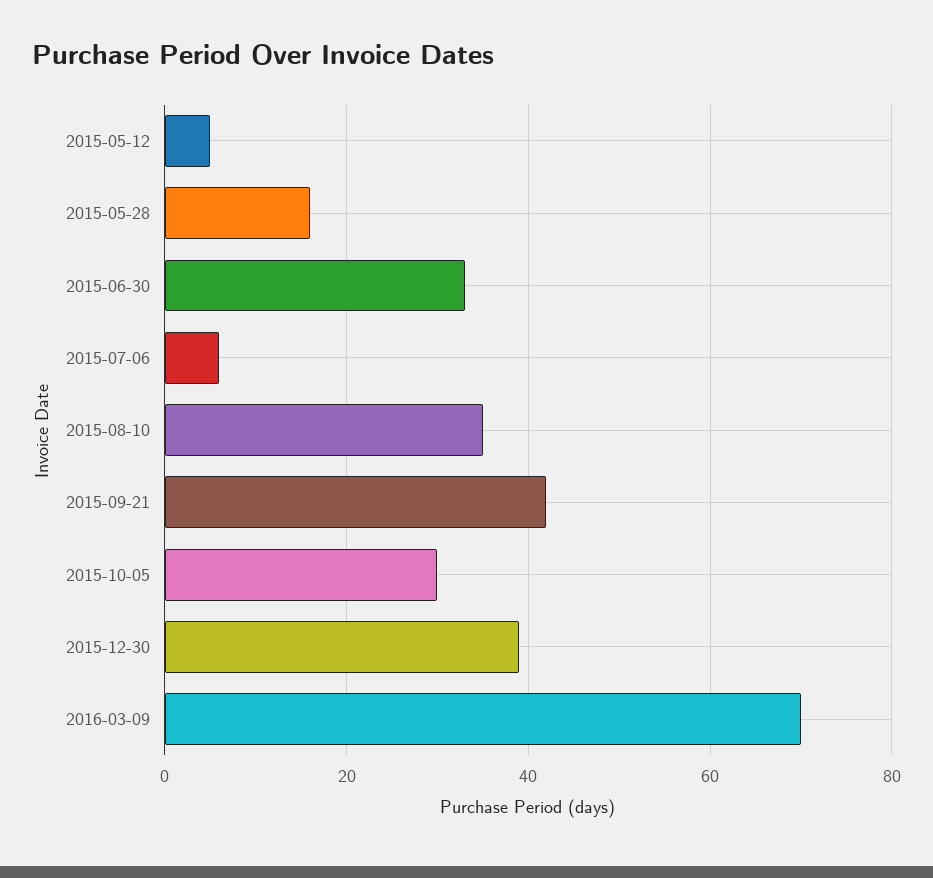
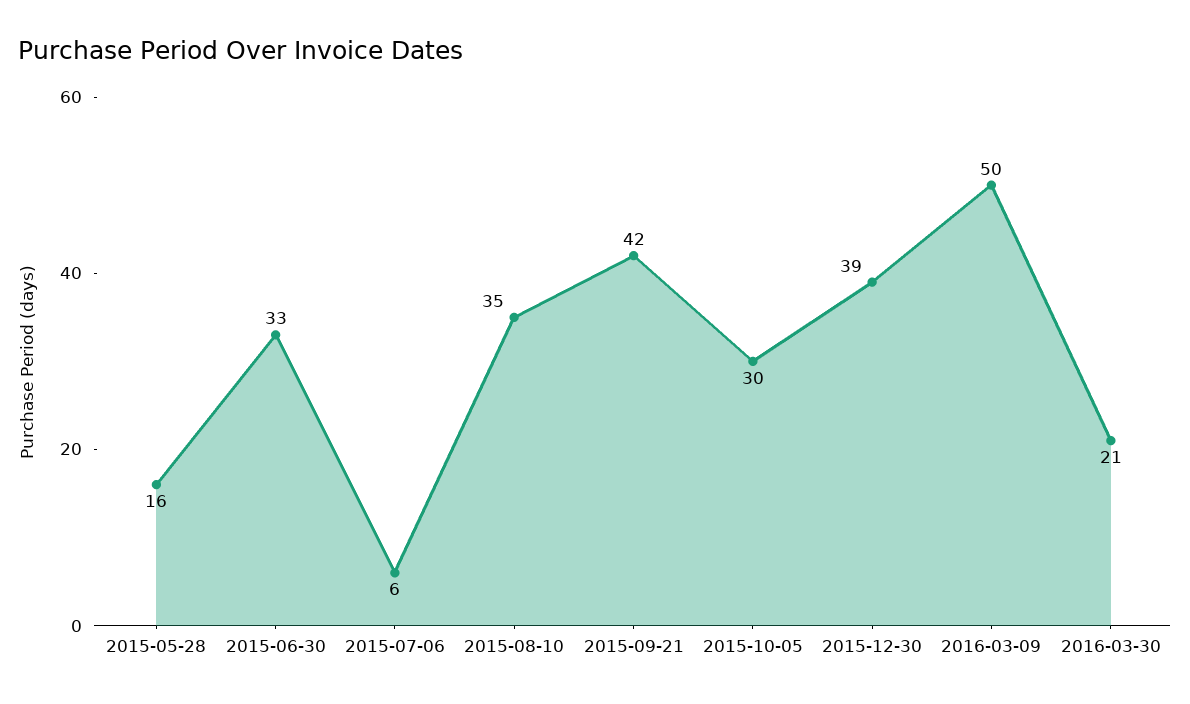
2015-05-12: 5 -> none
2016-03-09: 70 -> 50
2016-03-30: none -> 21

